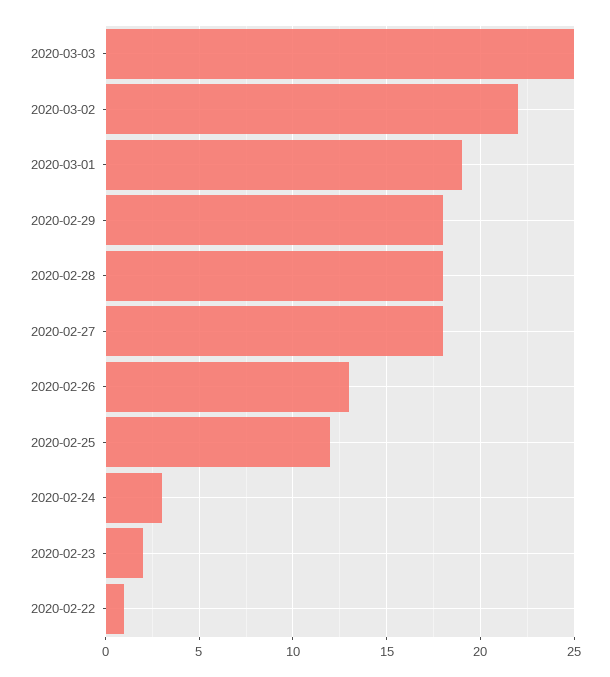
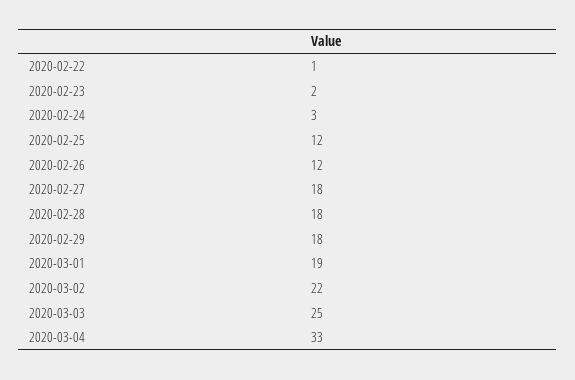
2020-02-26: 13 -> 12
2020-03-04: none -> 33

